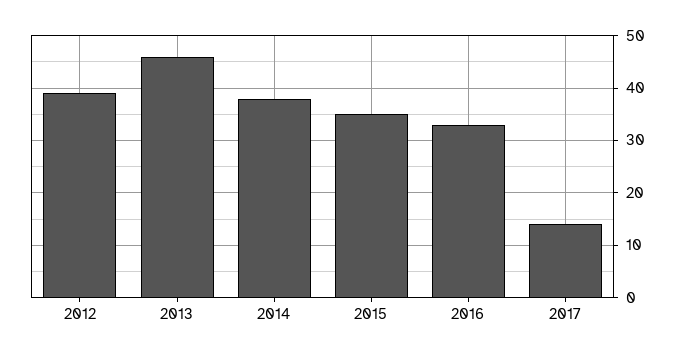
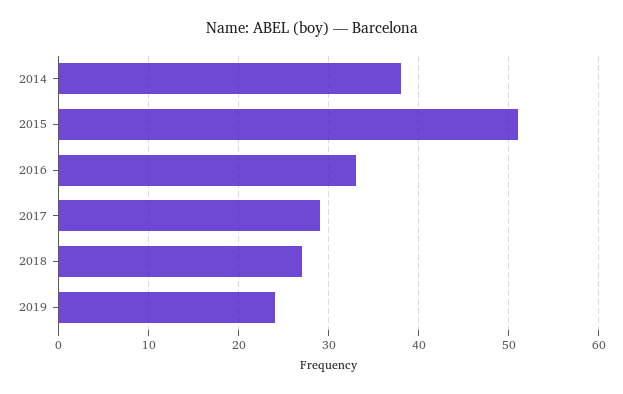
2012: 40 -> none
2013: 45 -> none
2015: 35 -> 51
2017: 15 -> 29
2018: none -> 27
2019: none -> 24

